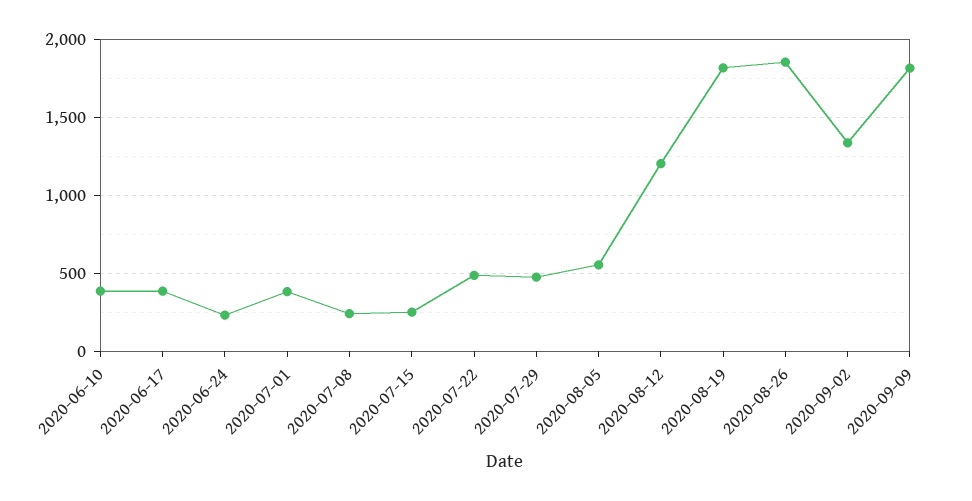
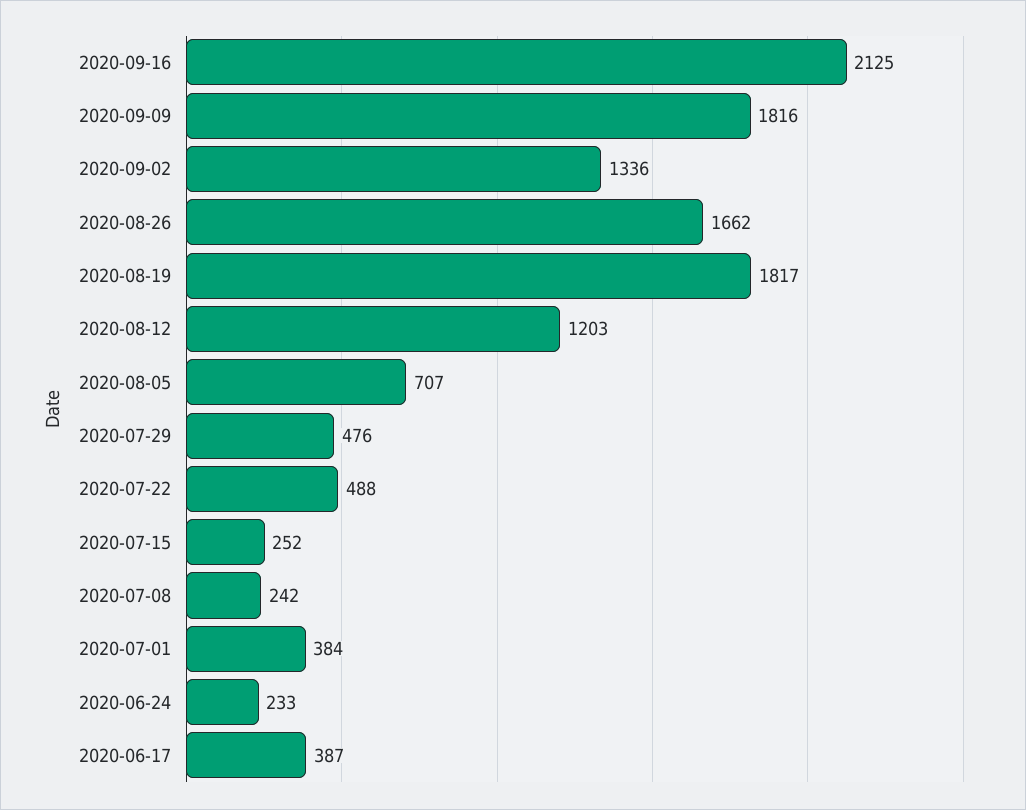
2020-06-10: 400 -> none
2020-08-05: 550 -> 707
2020-08-26: 1850 -> 1662
2020-09-16: none -> 2125

